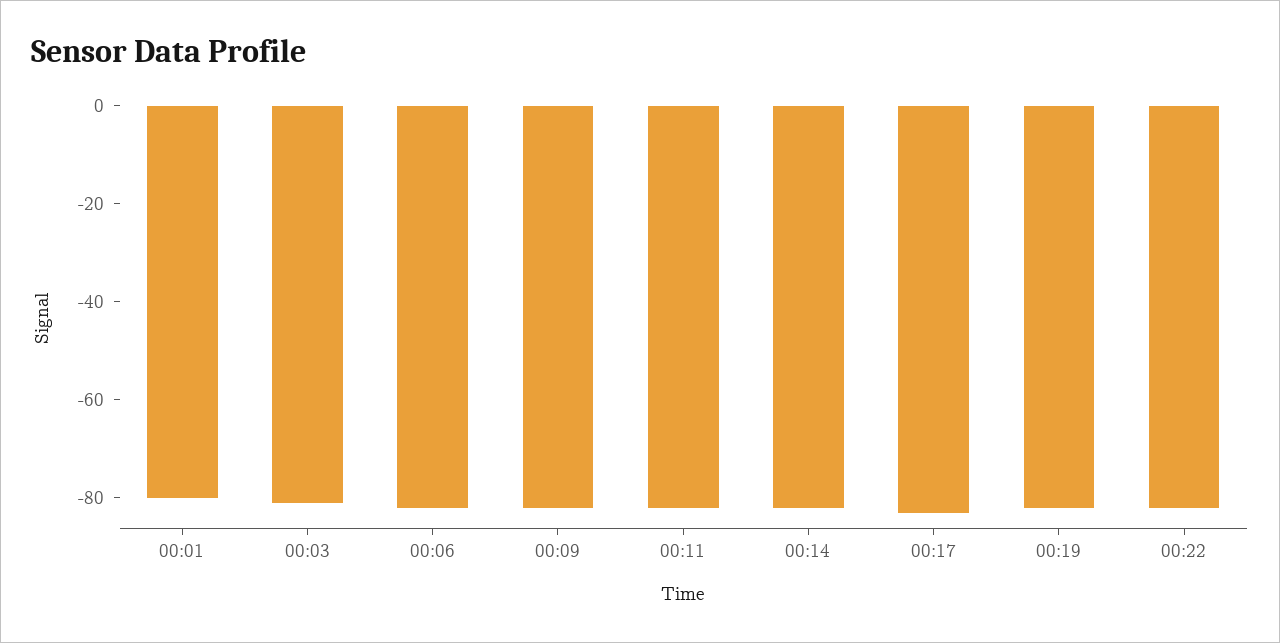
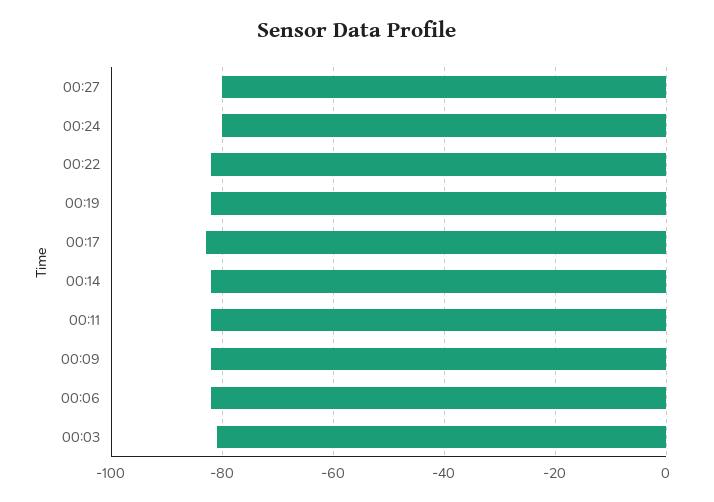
00:01: -80 -> none
00:27: none -> -80
00:24: none -> -80

